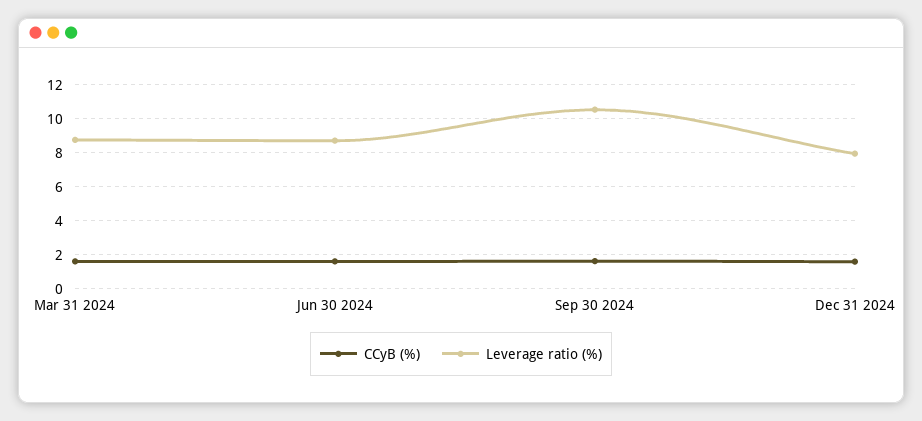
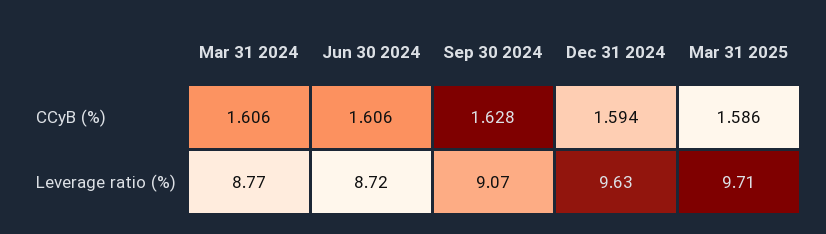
Leverage ratio (%), Sep 30 2024: 10.5 -> 9.07
Leverage ratio (%), Dec 31 2024: 8 -> 9.63
CCyB (%), Mar 31 2025: none -> 1.586
Leverage ratio (%), Mar 31 2025: none -> 9.71

